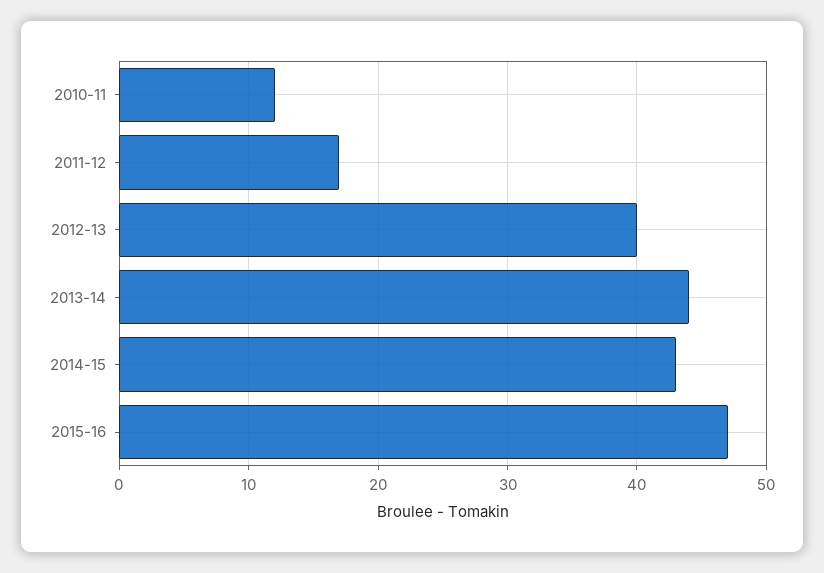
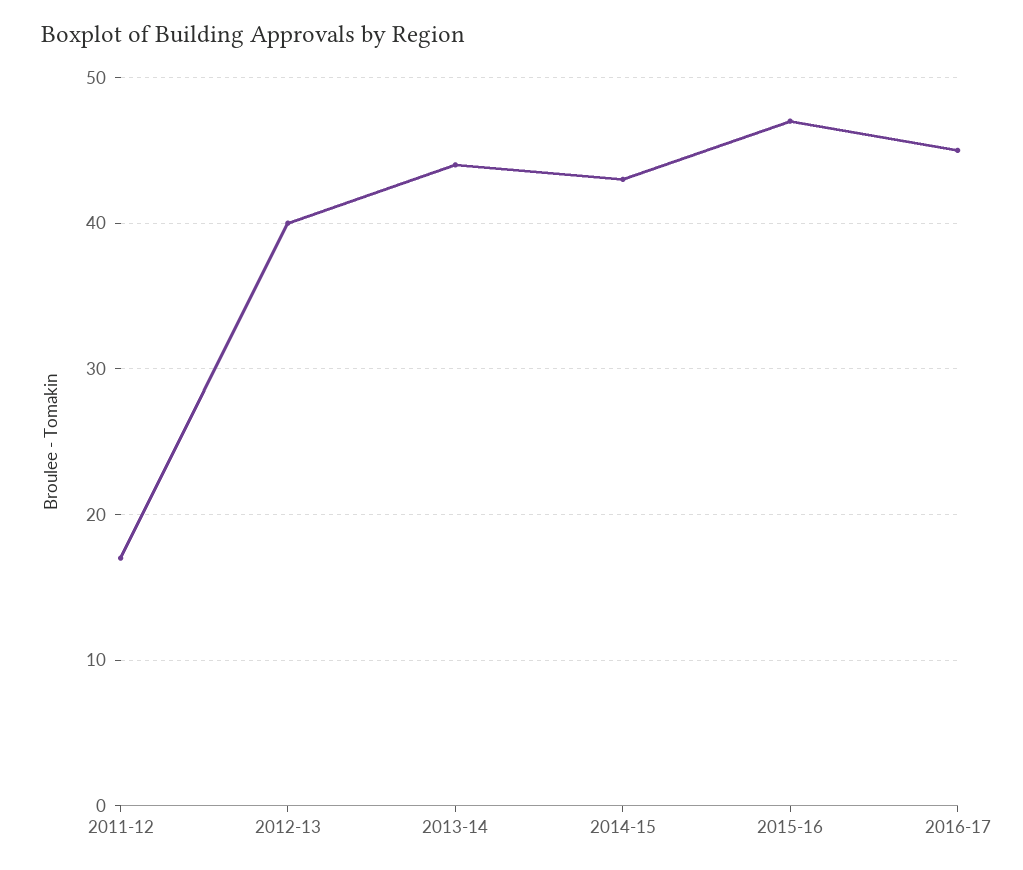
2010-11: 12 -> none
2016-17: none -> 45

